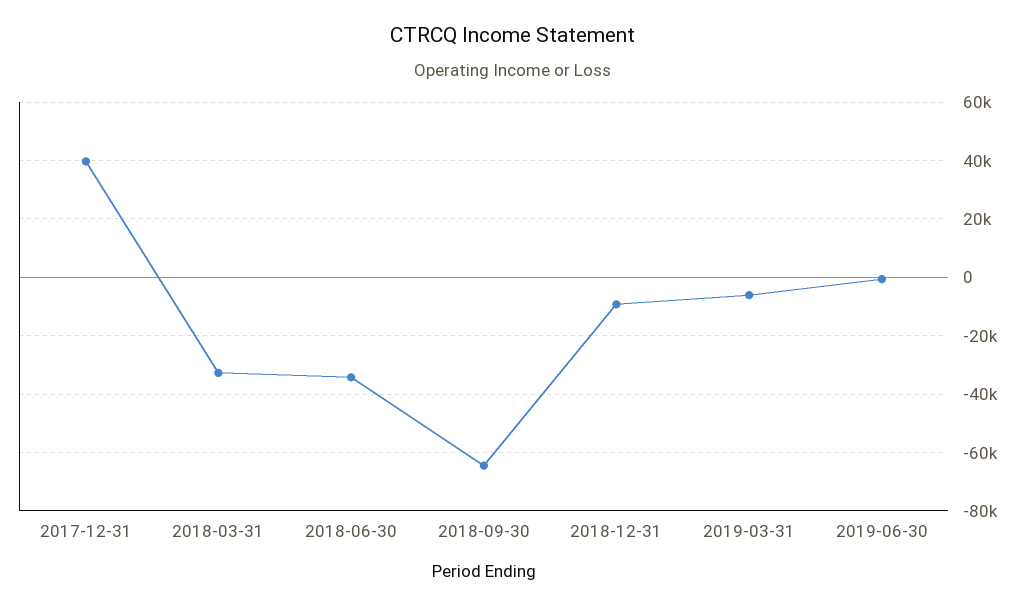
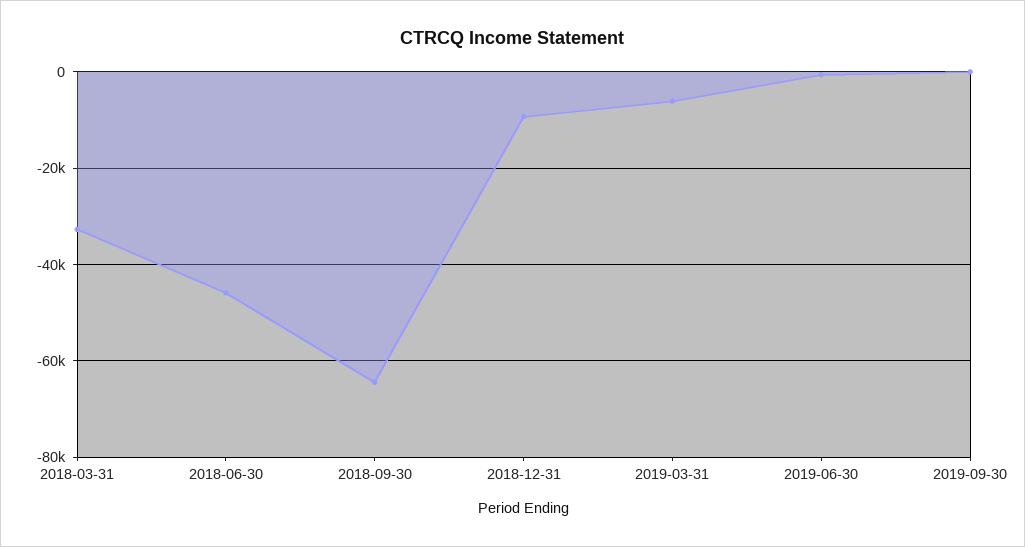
2017-12-31: 40000 -> none
2018-06-30: -35000 -> -46000
2019-09-30: none -> 0

